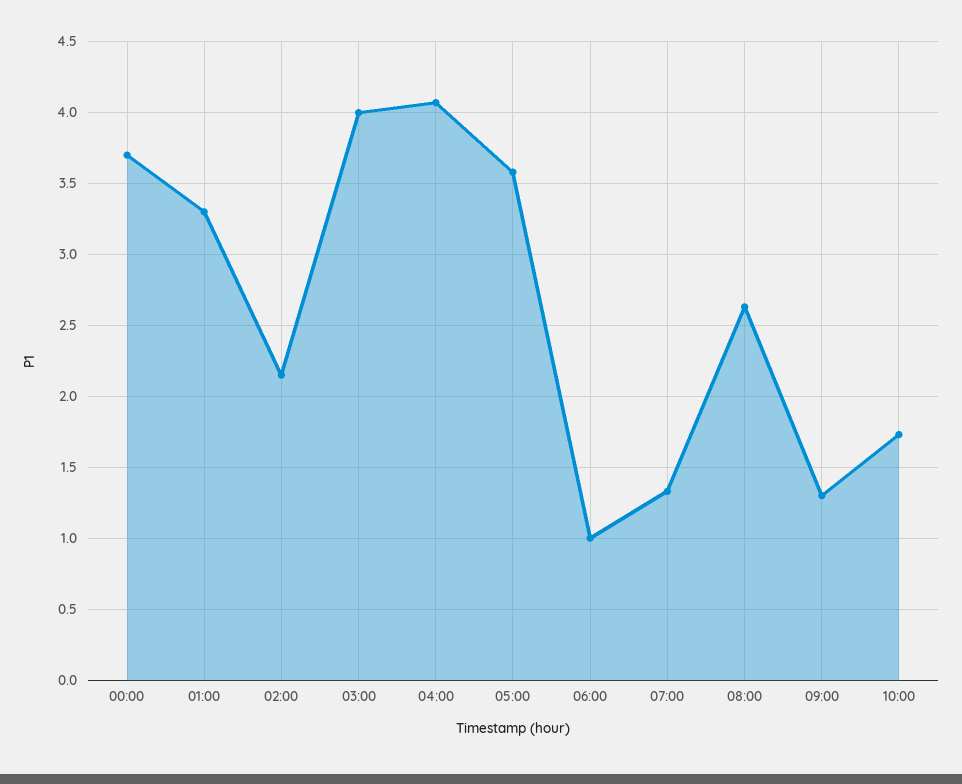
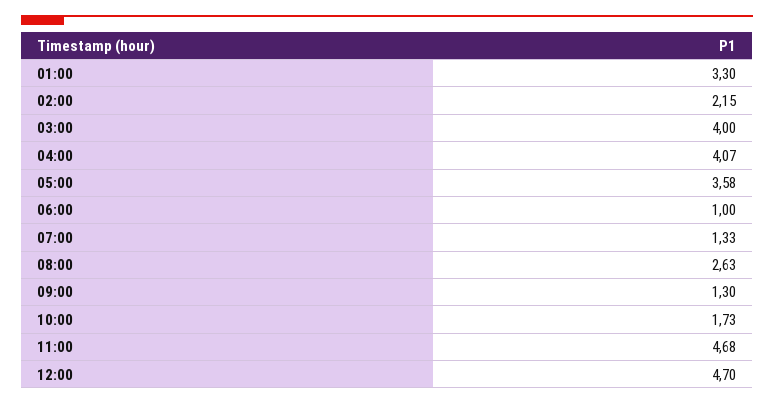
00:00: 3.7 -> none
11:00: none -> 4.68
12:00: none -> 4.7

